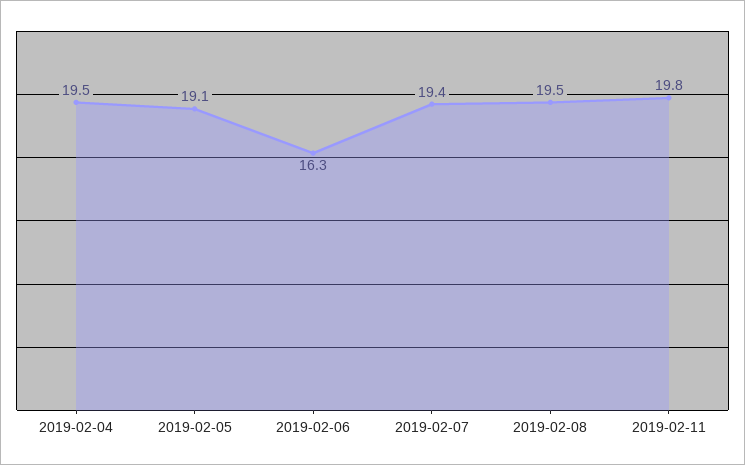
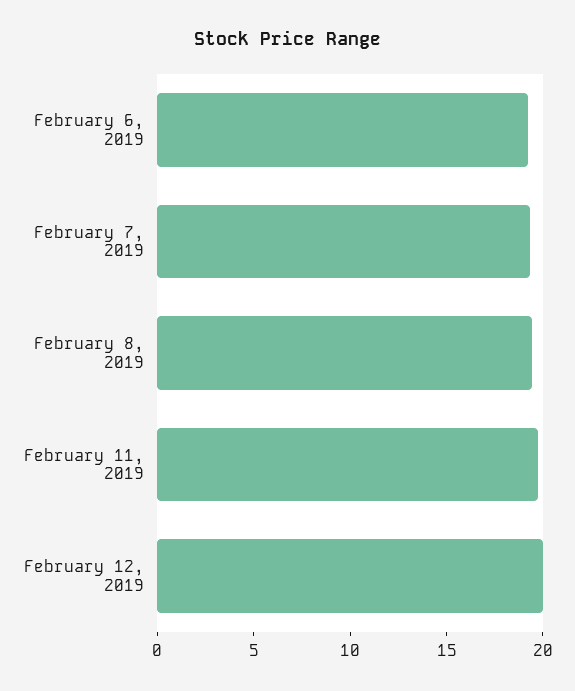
2019-02-04: 19.5 -> none
2019-02-05: 19.1 -> none
2019-02-06: 16.3 -> 19
February 12, 2019: none -> 20

